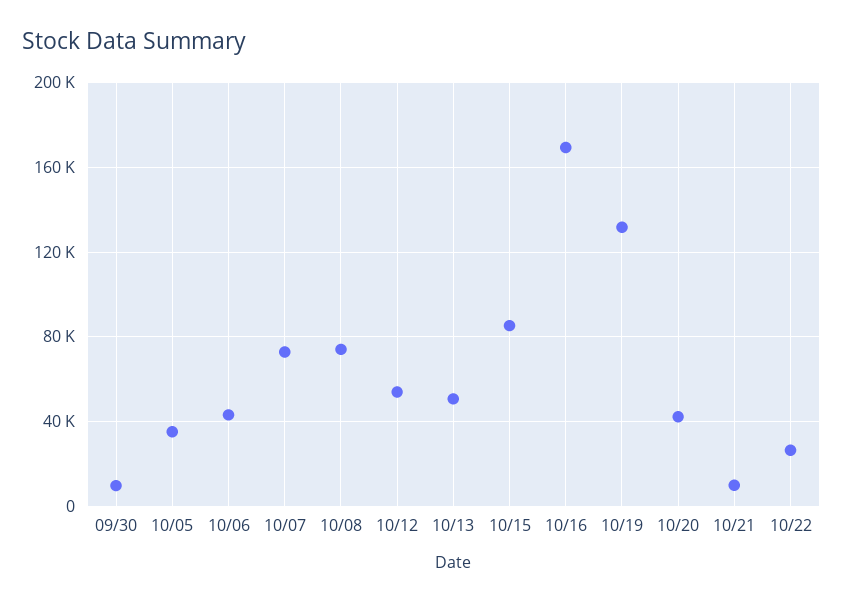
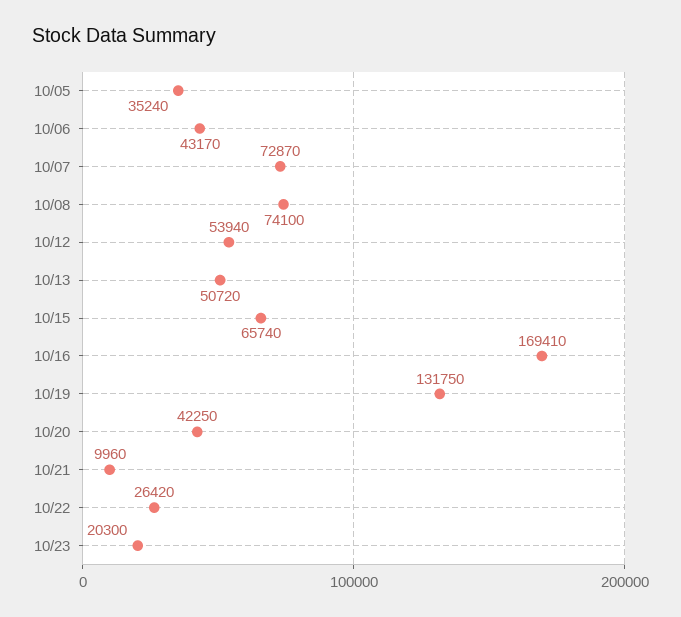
09/30: 10000 -> none
10/15: 85000 -> 65740
10/23: none -> 20300

